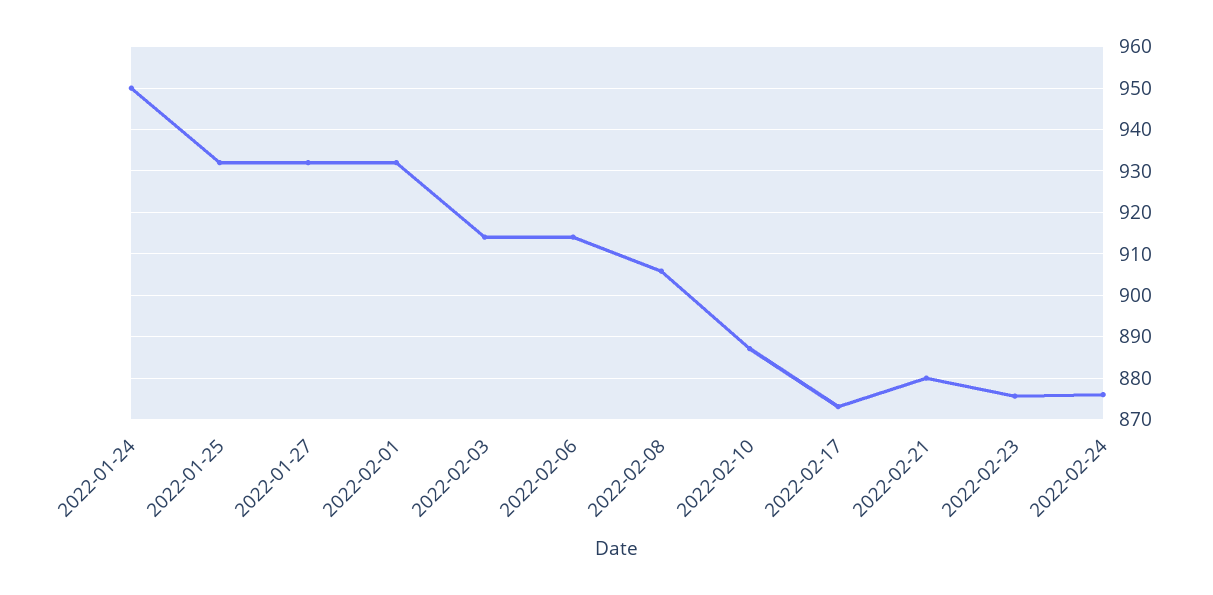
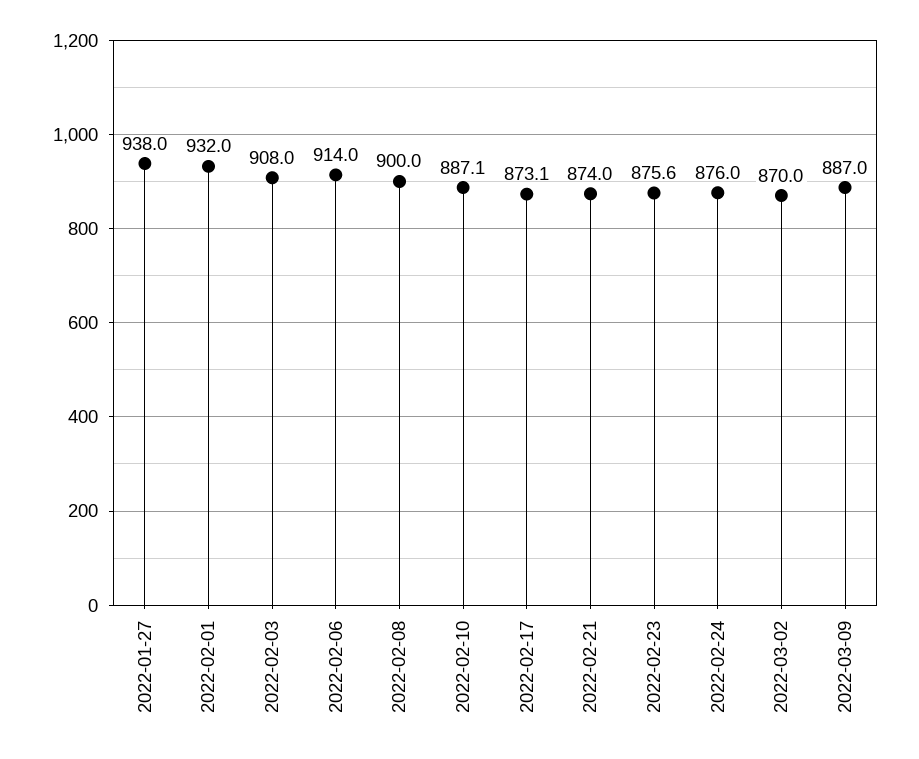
2022-01-24: 950 -> none
2022-01-25: 932 -> none
2022-01-27: 932 -> 938
2022-02-03: 914 -> 908
2022-02-08: 906 -> 900
2022-02-21: 880 -> 874
2022-03-02: none -> 870
2022-03-09: none -> 887

